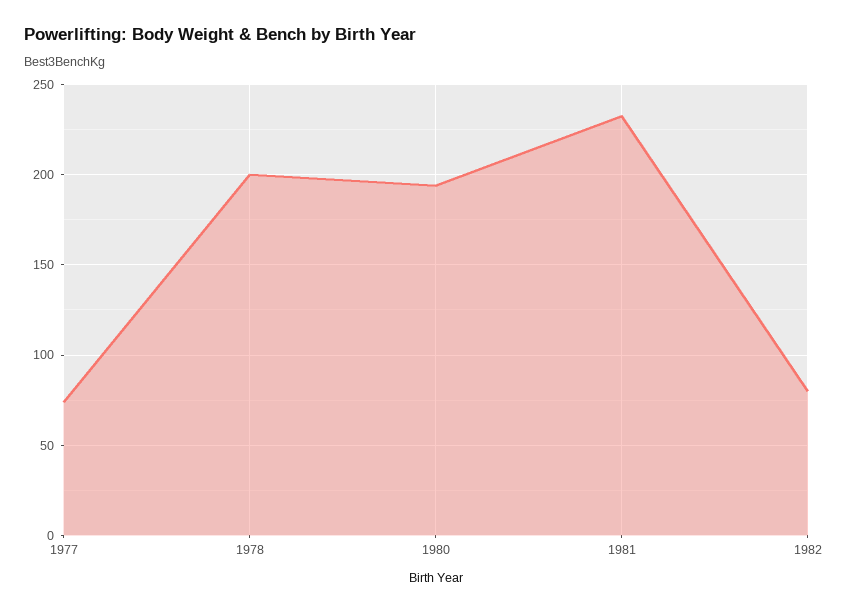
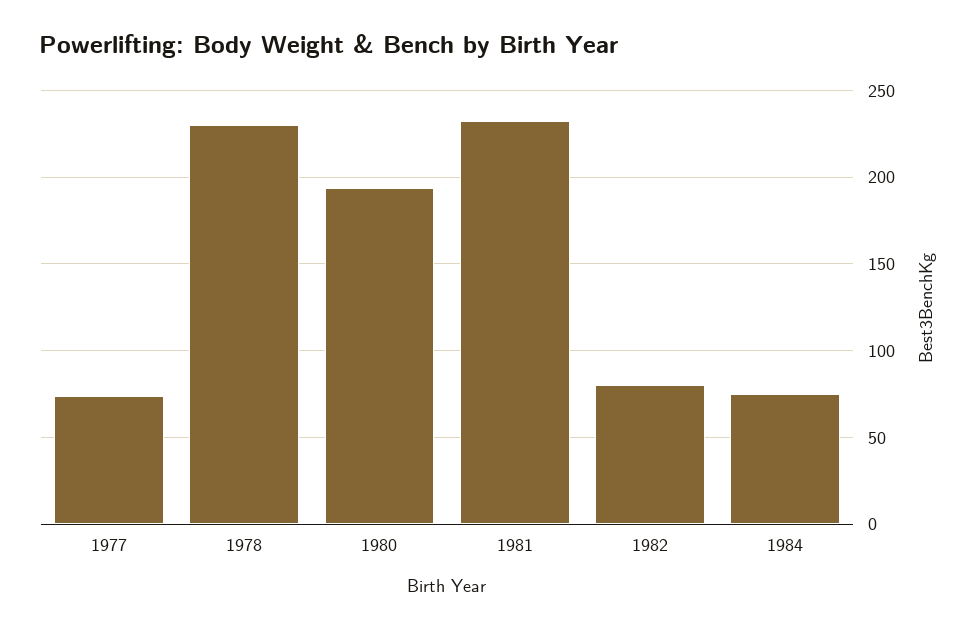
1978: 200 -> 230
1984: none -> 75

